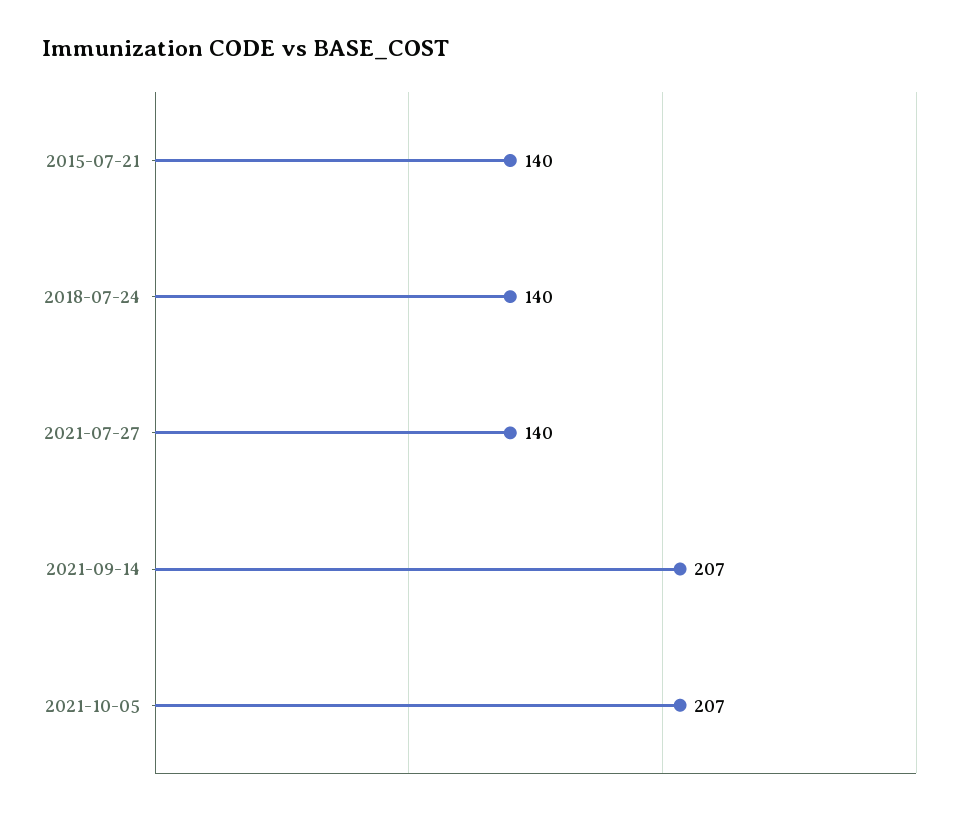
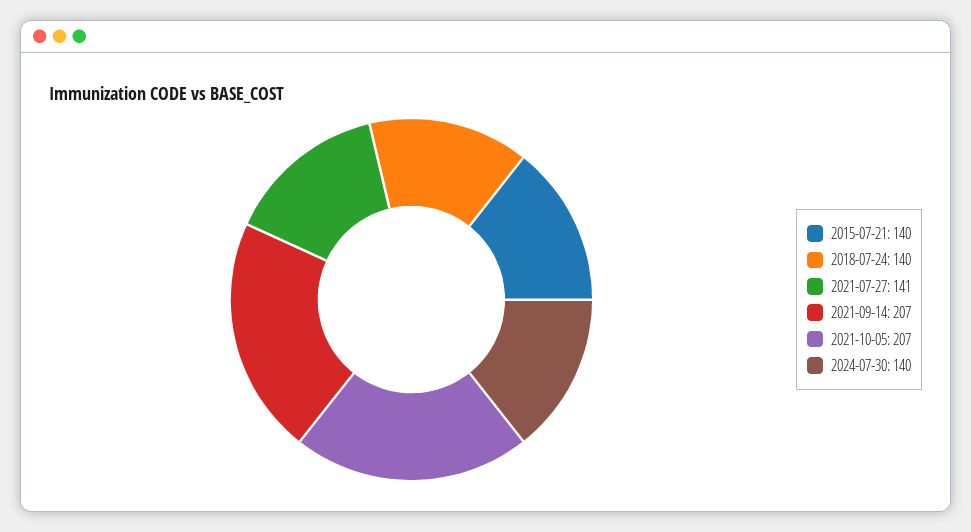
2021-07-27: 140 -> 141
2024-07-30: none -> 140

